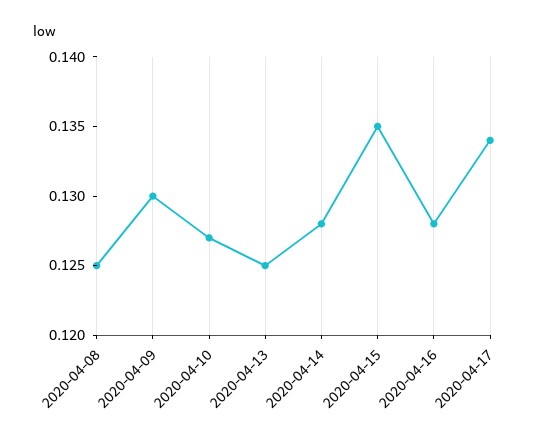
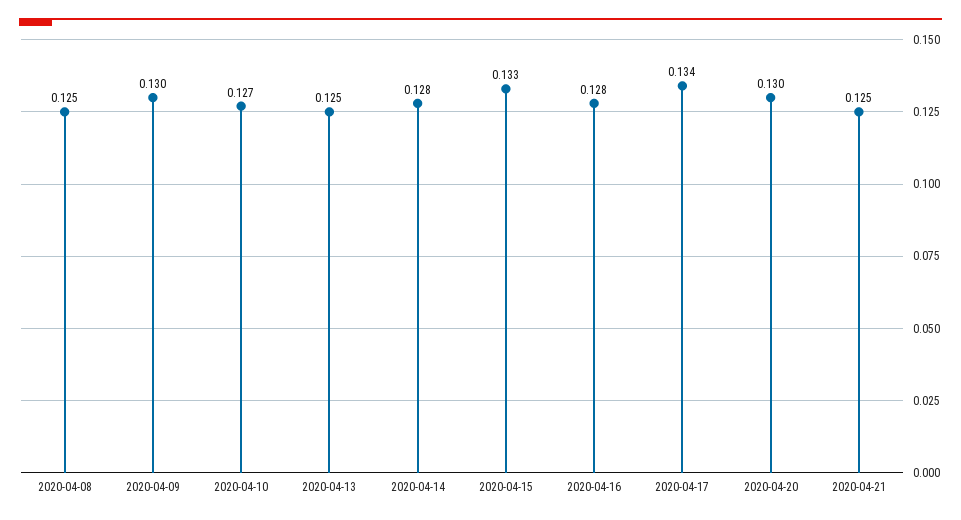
2020-04-15: 0.135 -> 0.133
2020-04-20: none -> 0.13
2020-04-21: none -> 0.125

